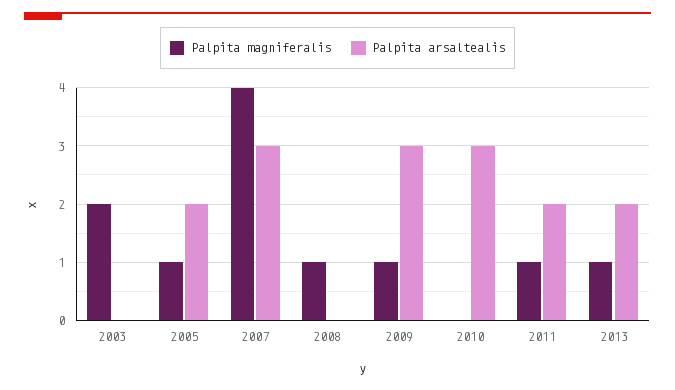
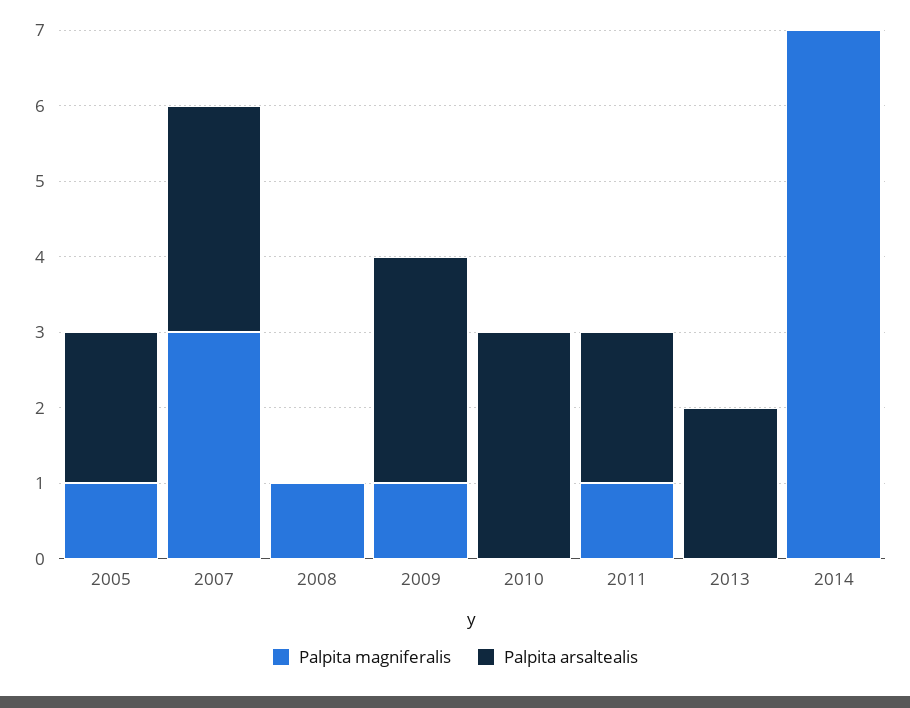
Palpita magniferalis, 2003: 2 -> none
Palpita arsaltealis, 2003: 0 -> none
Palpita magniferalis, 2007: 4 -> 3
Palpita magniferalis, 2013: 1 -> 0
Palpita magniferalis, 2014: none -> 7
Palpita arsaltealis, 2014: none -> 0

